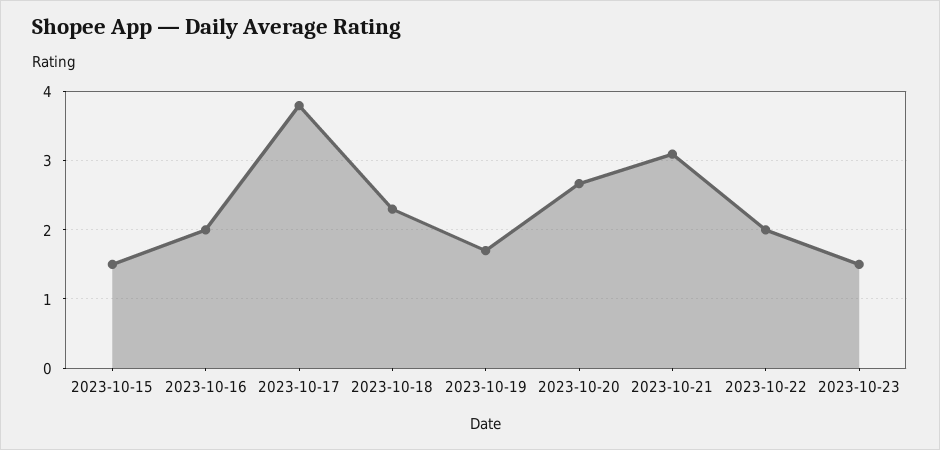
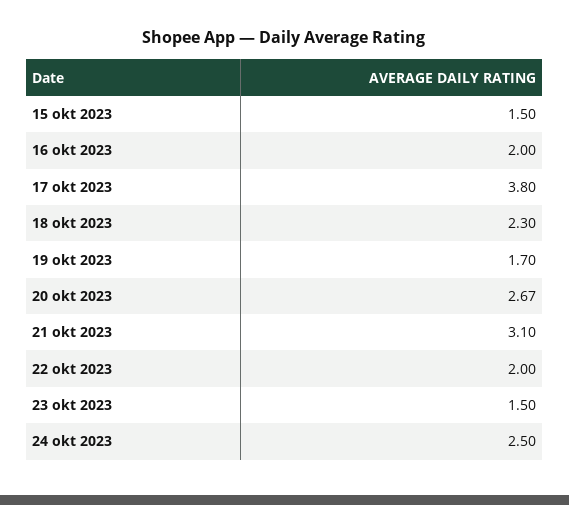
24 okt 2023: none -> 2.5

